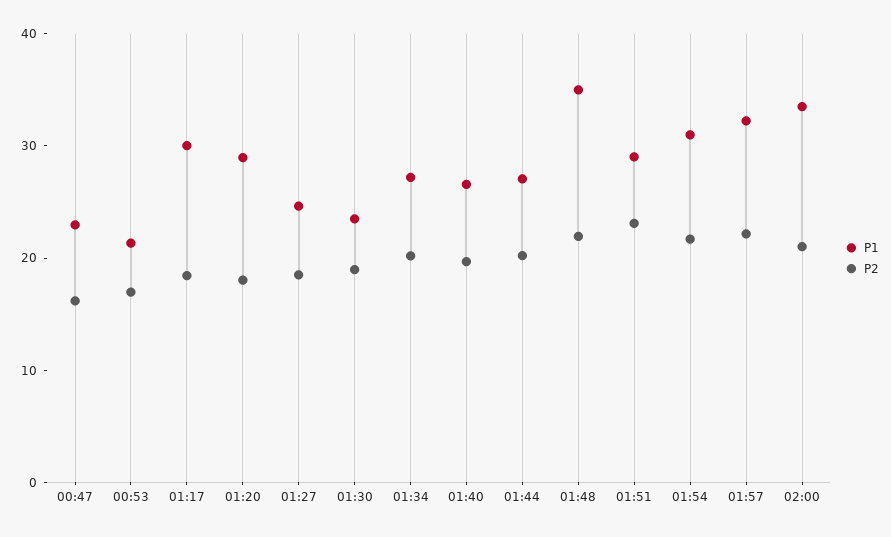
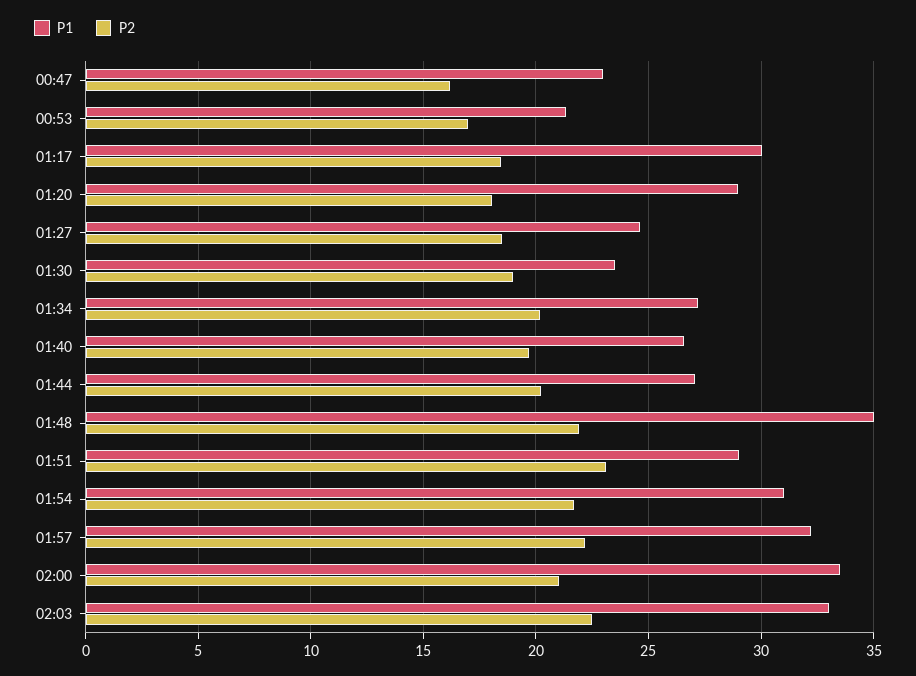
P1, 02:03: none -> 33
P2, 02:03: none -> 22.5

